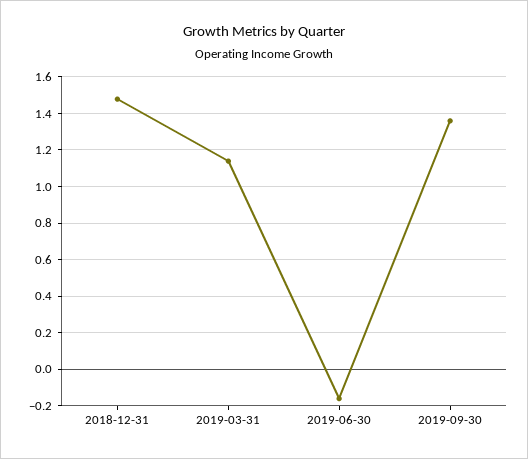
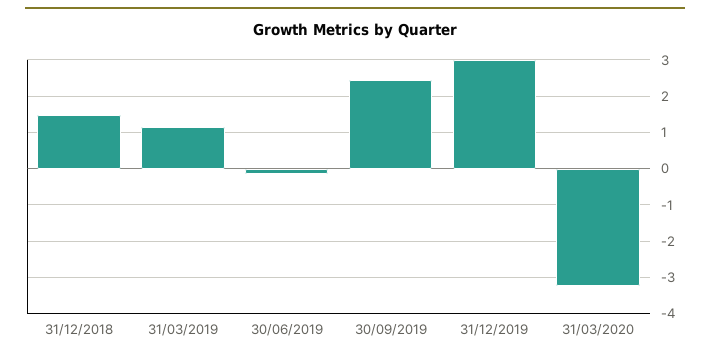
2019-09-30: 1.35 -> 2.4
31/12/2019: none -> 3
31/03/2020: none -> -3.2

